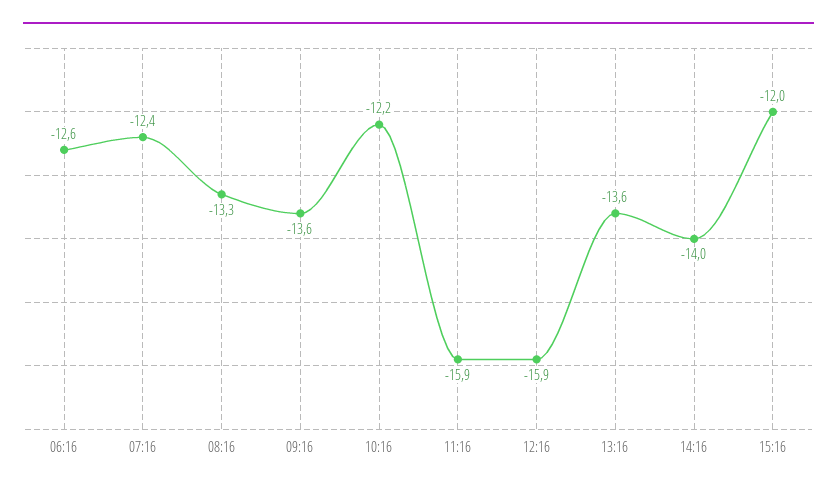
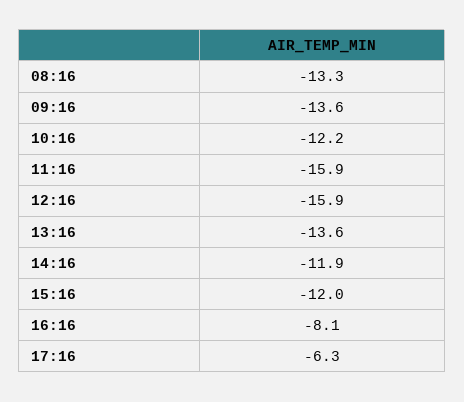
06:16: -12.6 -> none
07:16: -12.4 -> none
14:16: -14 -> -11.9
16:16: none -> -8.1
17:16: none -> -6.3

